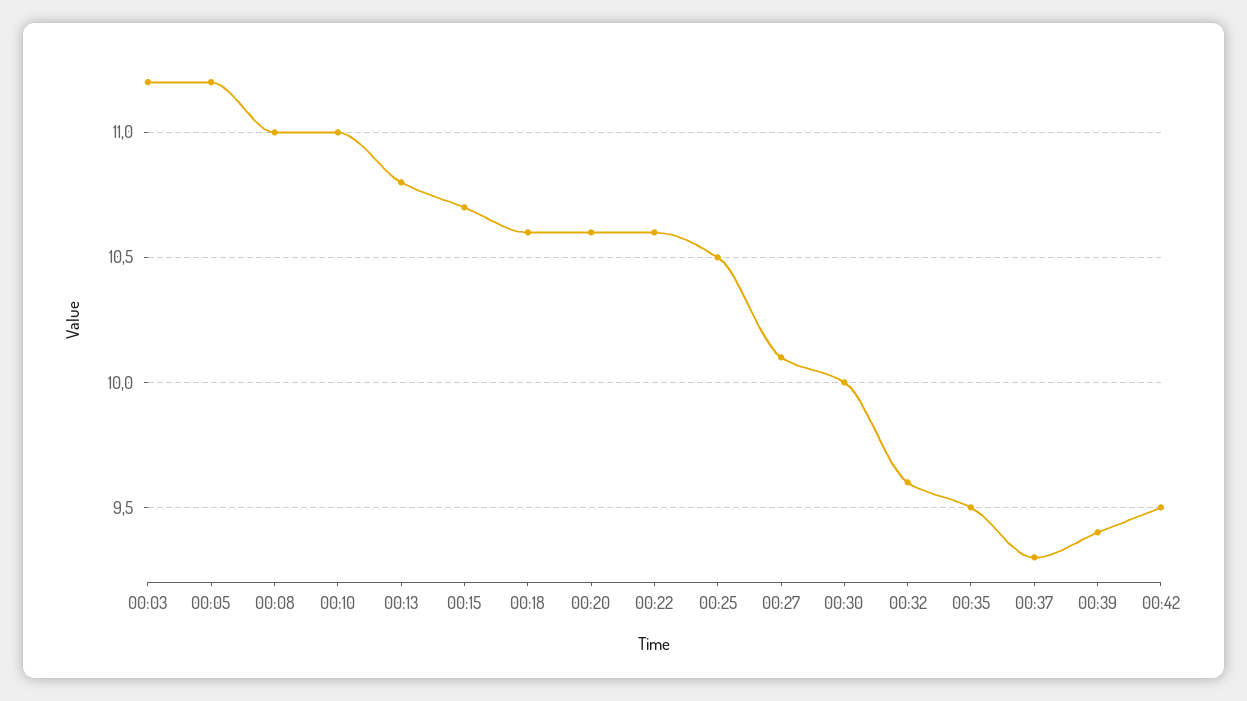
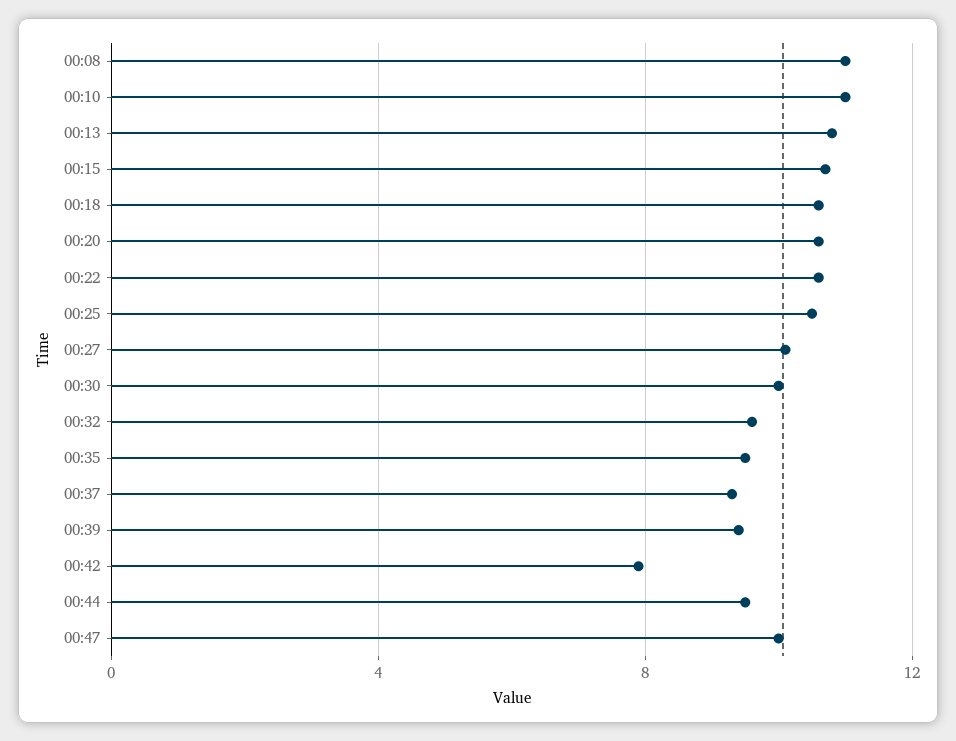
00:03: 11.2 -> none
00:05: 11.2 -> none
00:42: 9.5 -> 8
00:44: none -> 9.5
00:47: none -> 10

